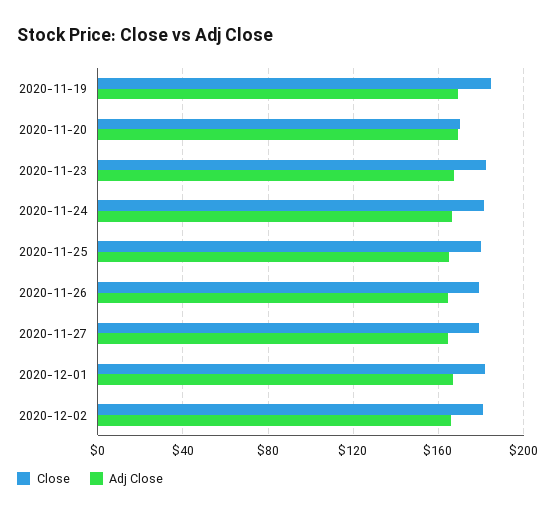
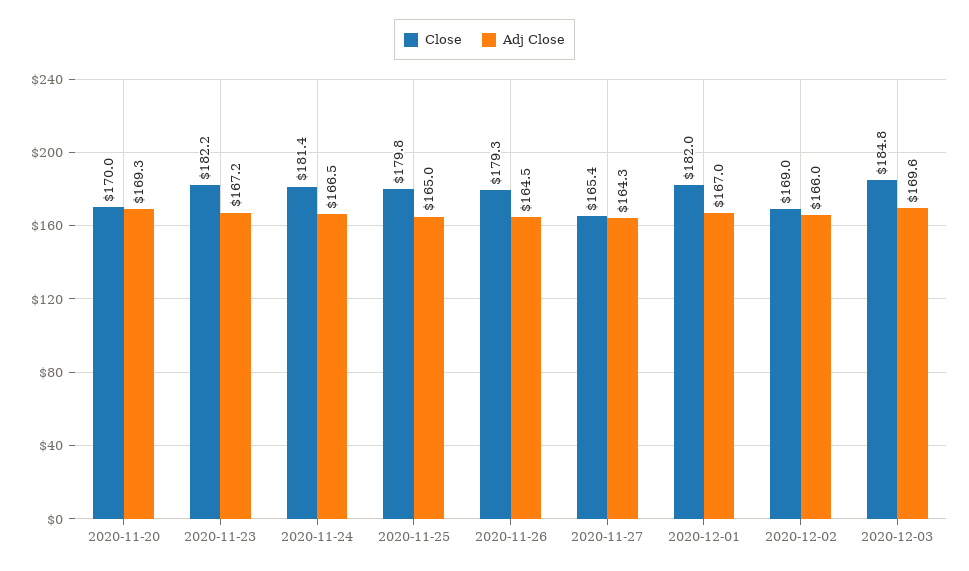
Close, 2020-11-19: 185 -> none
Adj Close, 2020-11-19: 170 -> none
Close, 2020-11-27: 180 -> 165.4
Close, 2020-12-02: 180 -> 169
Close, 2020-12-03: none -> 184.8
Adj Close, 2020-12-03: none -> 169.6

